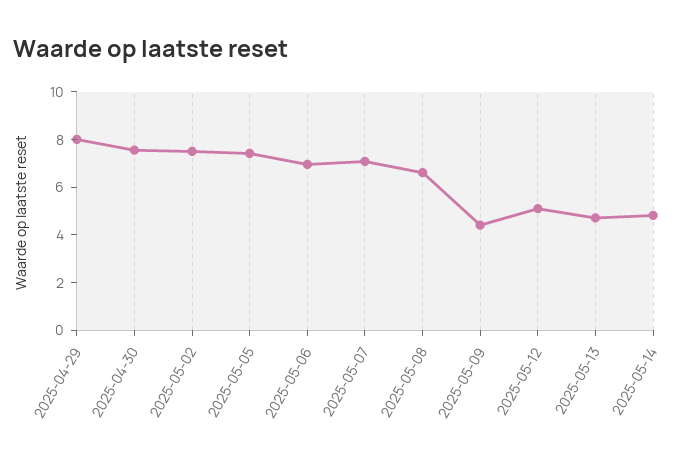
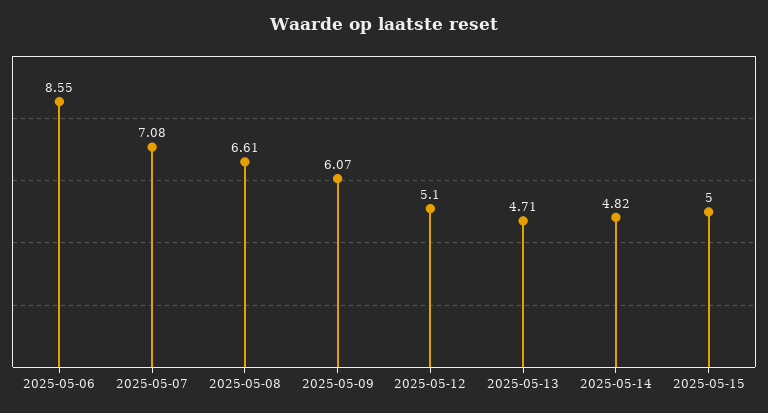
2025-04-29: 8 -> none
2025-04-30: 7.5 -> none
2025-05-02: 7.5 -> none
2025-05-05: 7.5 -> none
2025-05-06: 7 -> 8.55
2025-05-09: 4.5 -> 6.07
2025-05-15: none -> 5

